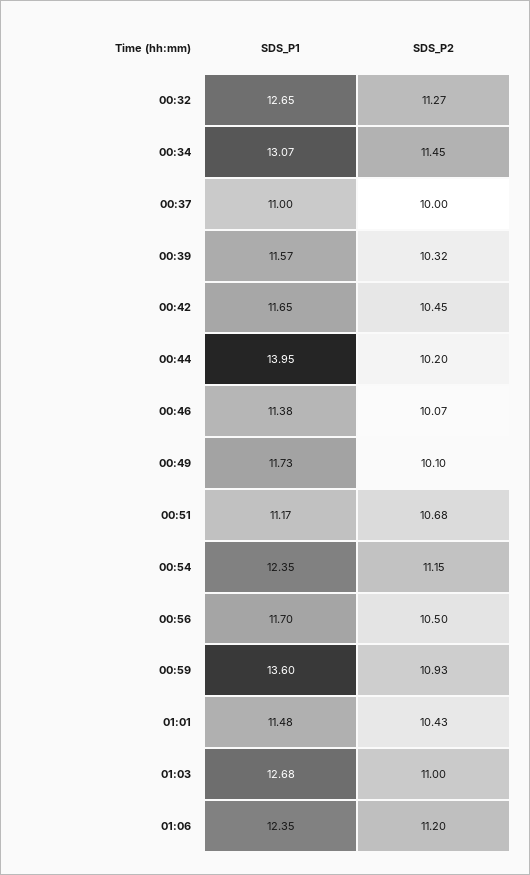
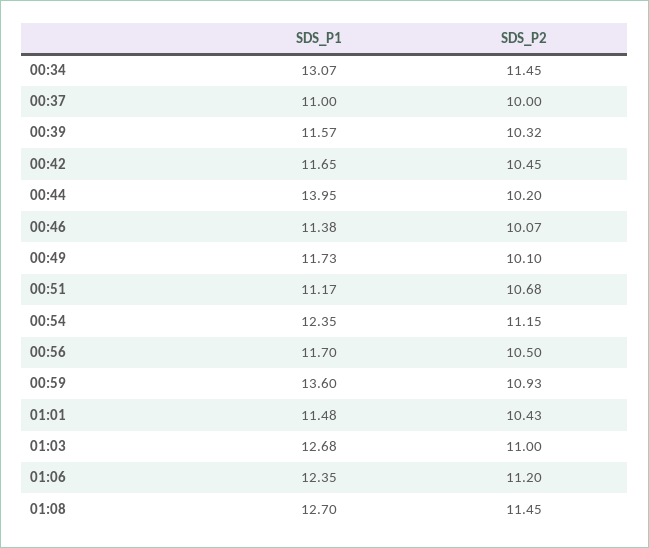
SDS_P1, 00:32: 12.65 -> none
SDS_P2, 00:32: 11.27 -> none
SDS_P1, 01:08: none -> 12.7
SDS_P2, 01:08: none -> 11.45

